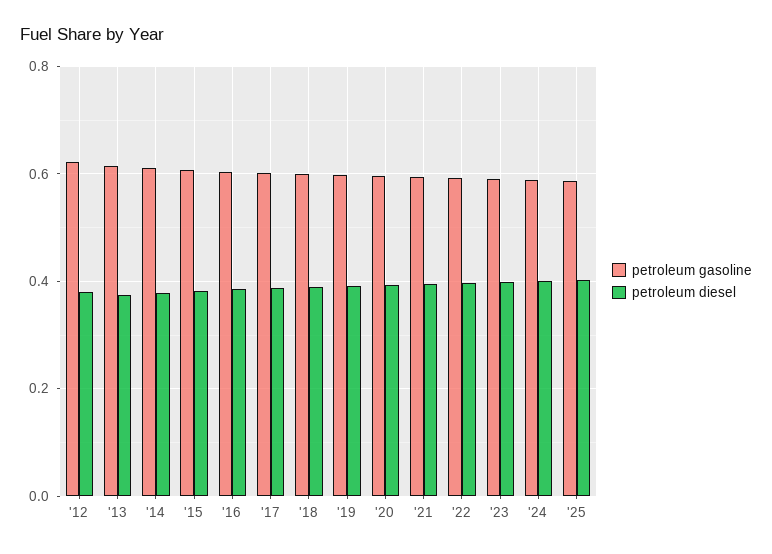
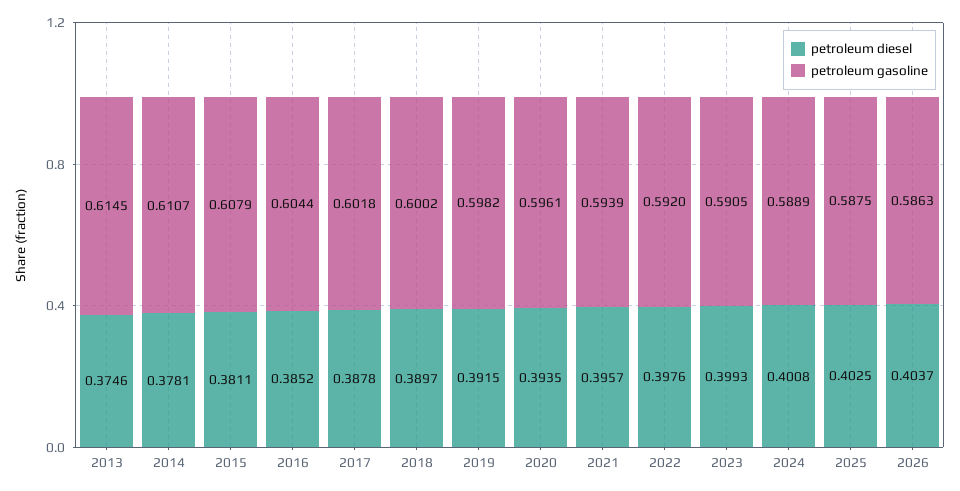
petroleum gasoline, '12: 0.62 -> none
petroleum diesel, '12: 0.38 -> none
petroleum diesel, 2026: none -> 0.4037
petroleum gasoline, 2026: none -> 0.5863

